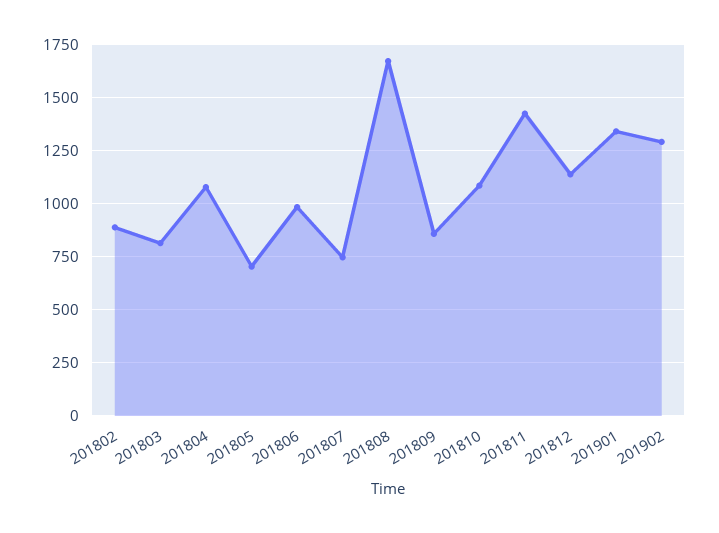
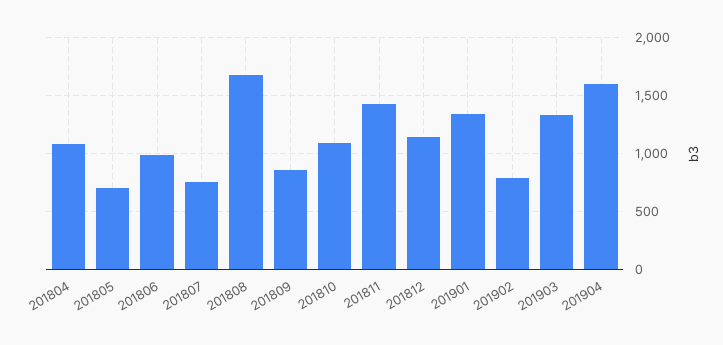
201802: 900 -> none
201803: 800 -> none
201902: 1300 -> 800
201903: none -> 1300
201904: none -> 1600

